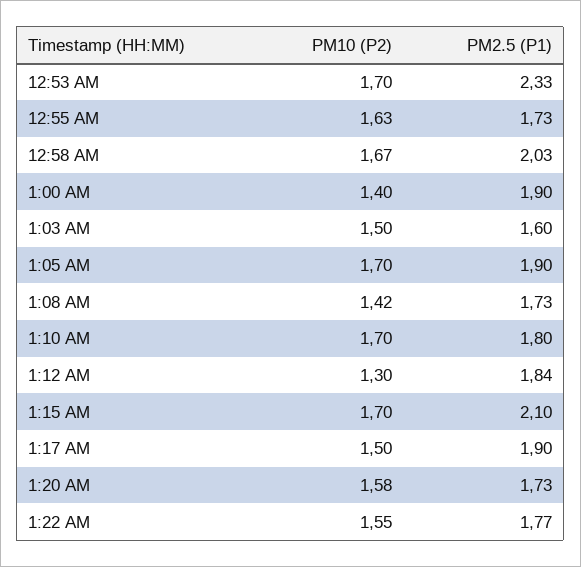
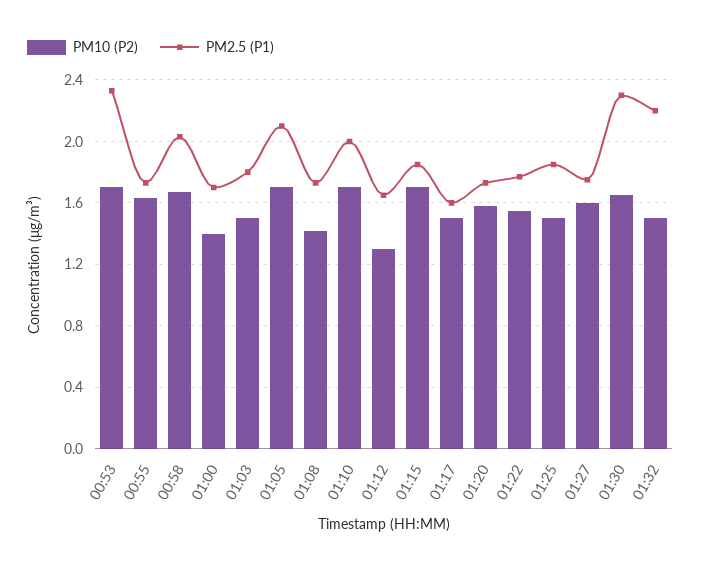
PM2.5 (P1), 1:00 AM: 1.9 -> 1.7
PM2.5 (P1), 1:03 AM: 1.6 -> 1.8
PM2.5 (P1), 1:05 AM: 1.9 -> 2.1
PM2.5 (P1), 1:10 AM: 1.8 -> 2
PM2.5 (P1), 1:12 AM: 1.84 -> 1.65
PM2.5 (P1), 1:15 AM: 2.1 -> 1.85
PM2.5 (P1), 1:17 AM: 1.9 -> 1.6
PM10 (P2), 01:25: none -> 1.5
PM2.5 (P1), 01:25: none -> 1.85
PM10 (P2), 01:27: none -> 1.6
PM2.5 (P1), 01:27: none -> 1.75
PM10 (P2), 01:30: none -> 1.65
PM2.5 (P1), 01:30: none -> 2.3
PM10 (P2), 01:32: none -> 1.5
PM2.5 (P1), 01:32: none -> 2.2

